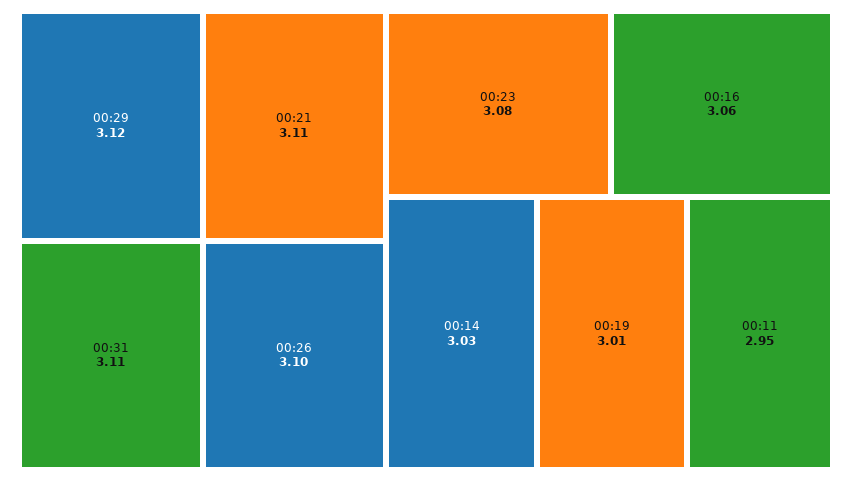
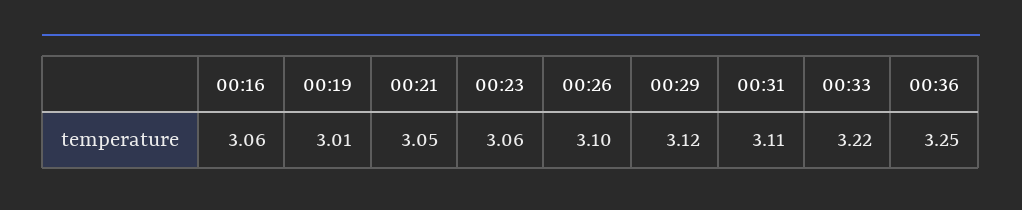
00:21: 3.11 -> 3.05
00:23: 3.08 -> 3.06
00:14: 3.03 -> none
00:11: 2.95 -> none
00:33: none -> 3.22
00:36: none -> 3.25

